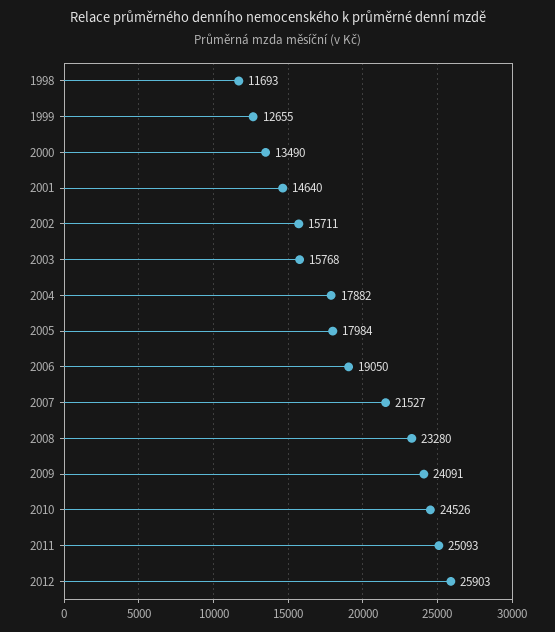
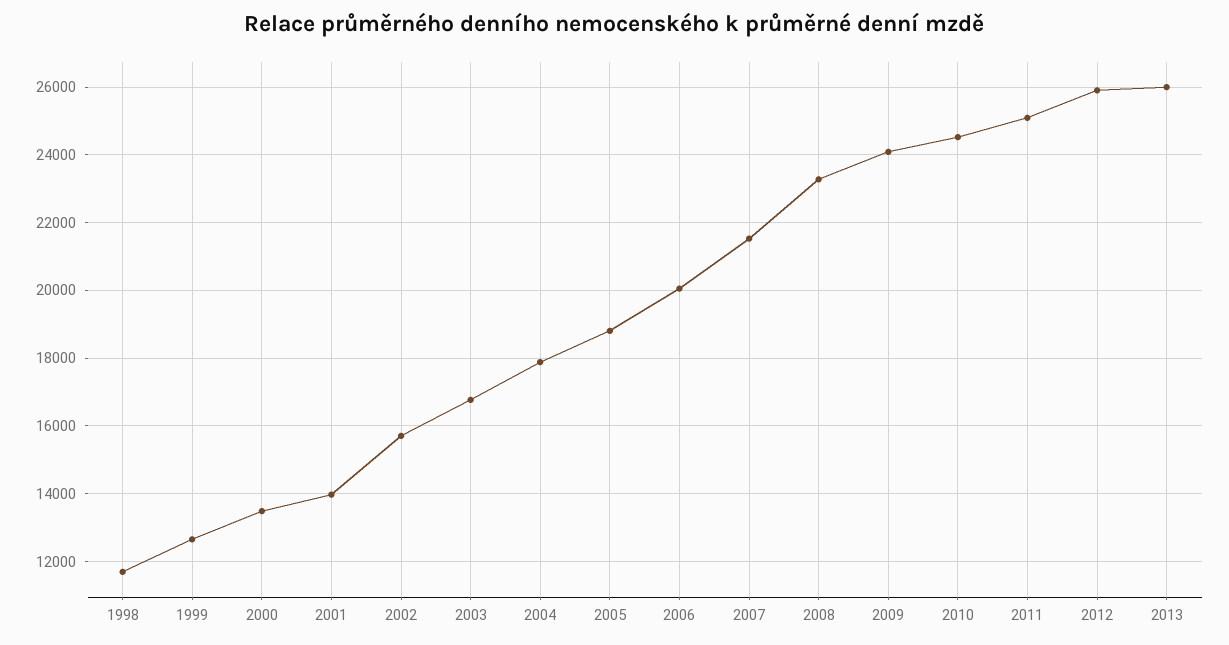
2001: 14640 -> 14000
2003: 15768 -> 16800
2005: 17984 -> 18800
2006: 19050 -> 20000
2013: none -> 26000

